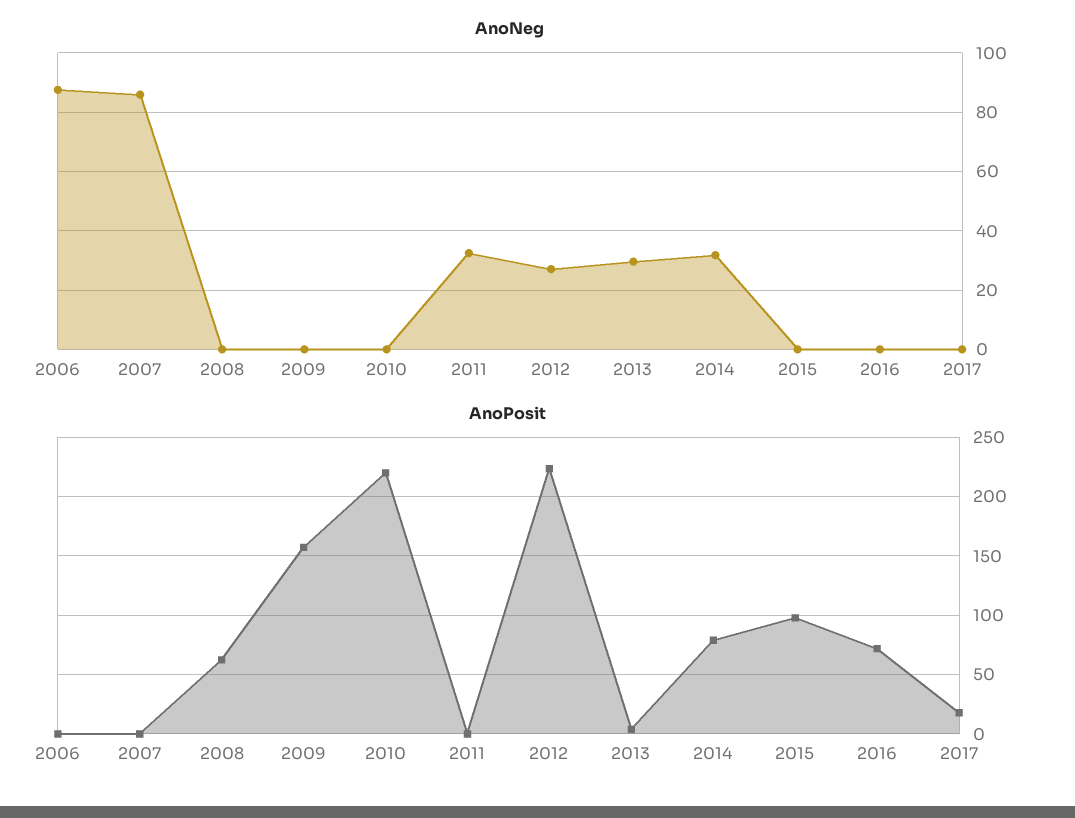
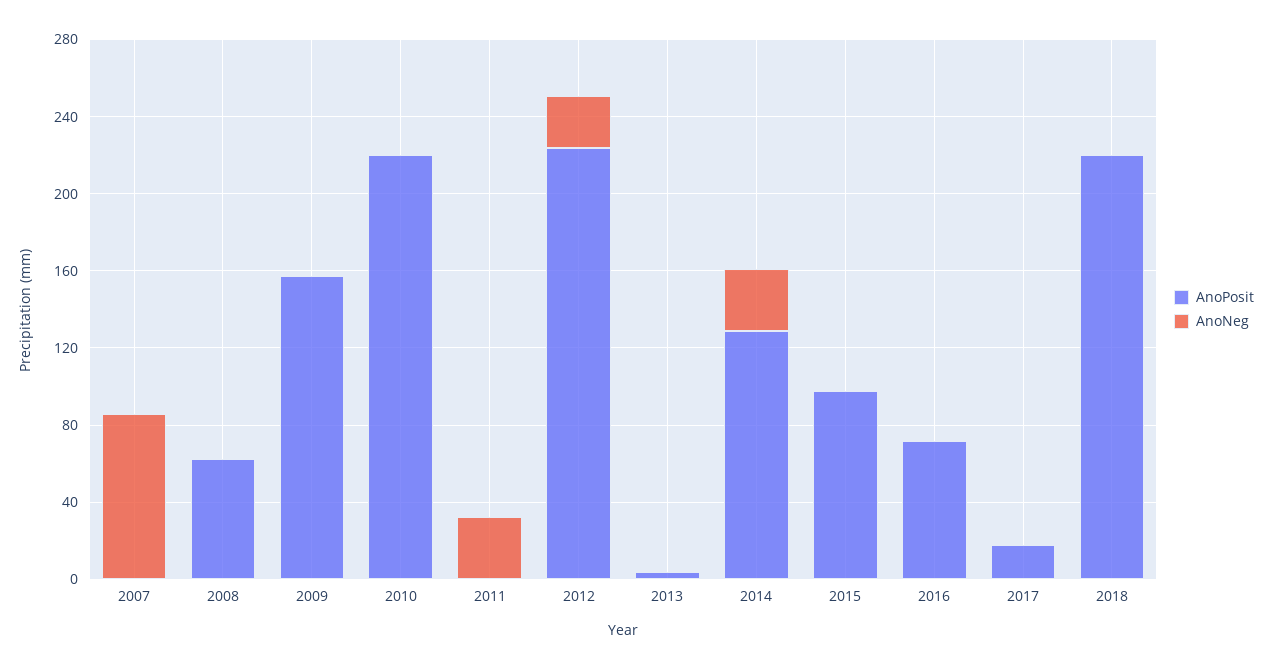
AnoNeg, 2006: 87.5 -> none
AnoNeg, 2013: 30 -> 0
AnoPosit, 2006: 0 -> none
AnoPosit, 2014: 80 -> 130
AnoPosit, 2018: none -> 220
AnoNeg, 2018: none -> 0

